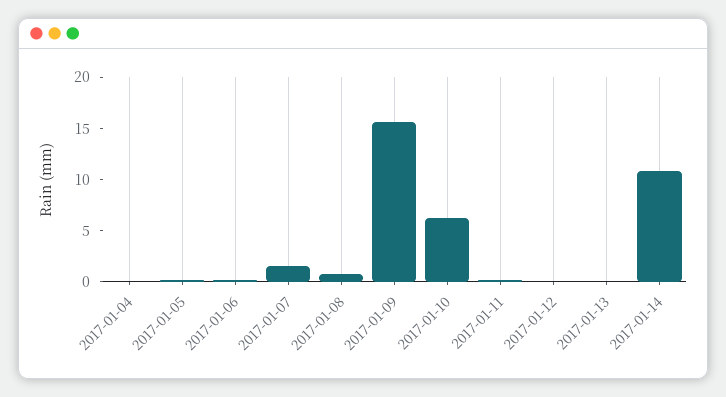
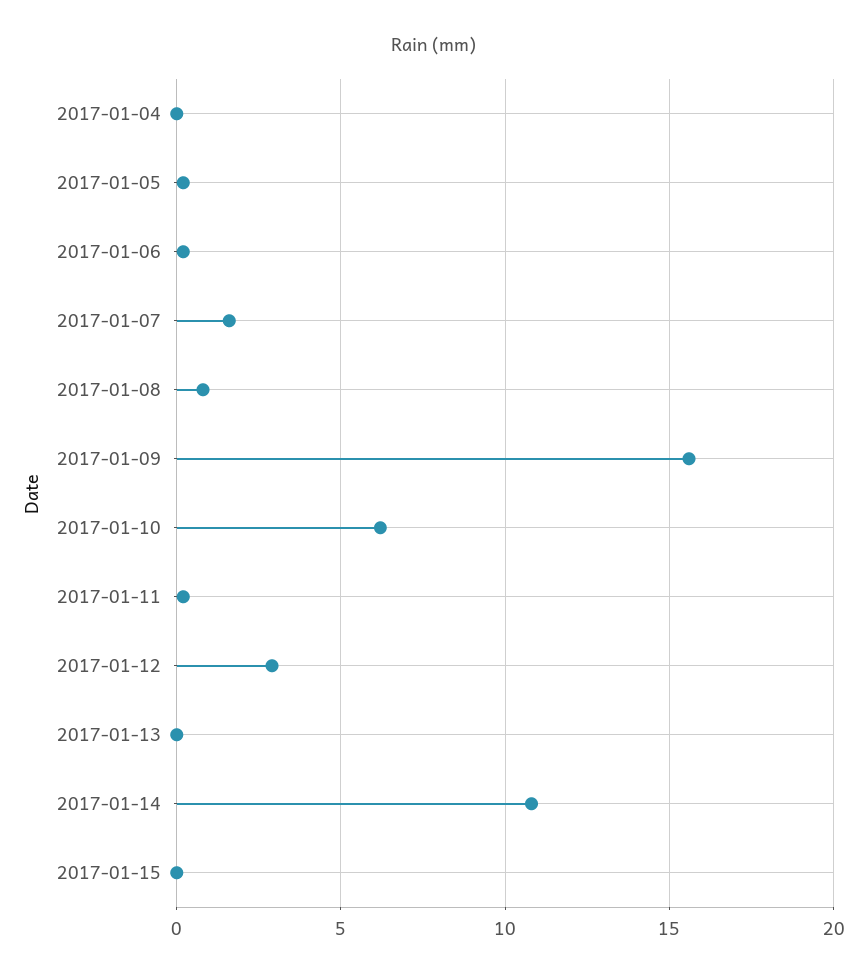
2017-01-12: 0 -> 3
2017-01-15: none -> 0

